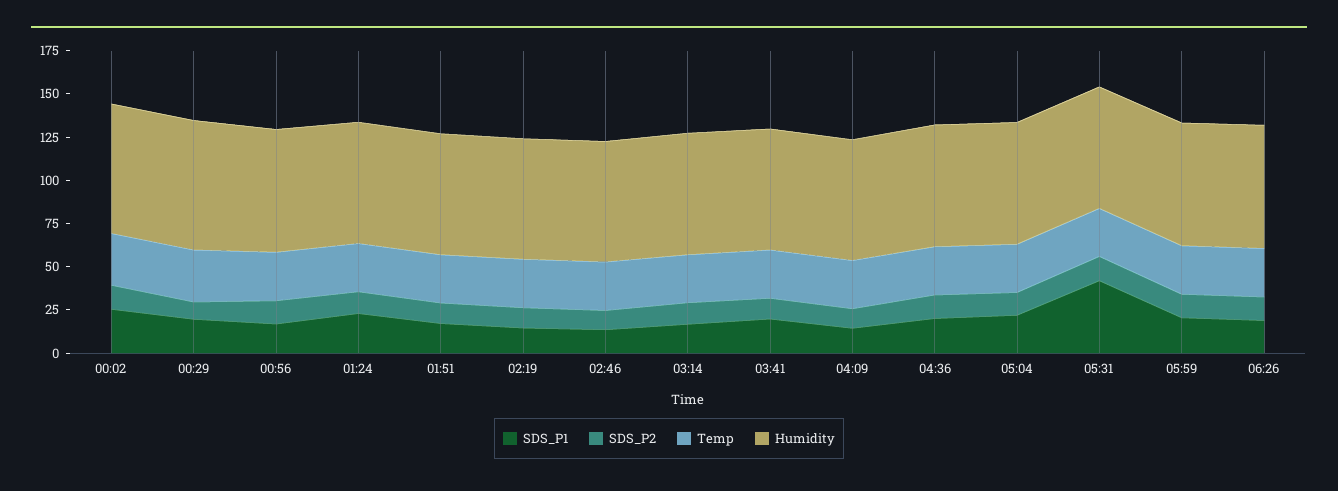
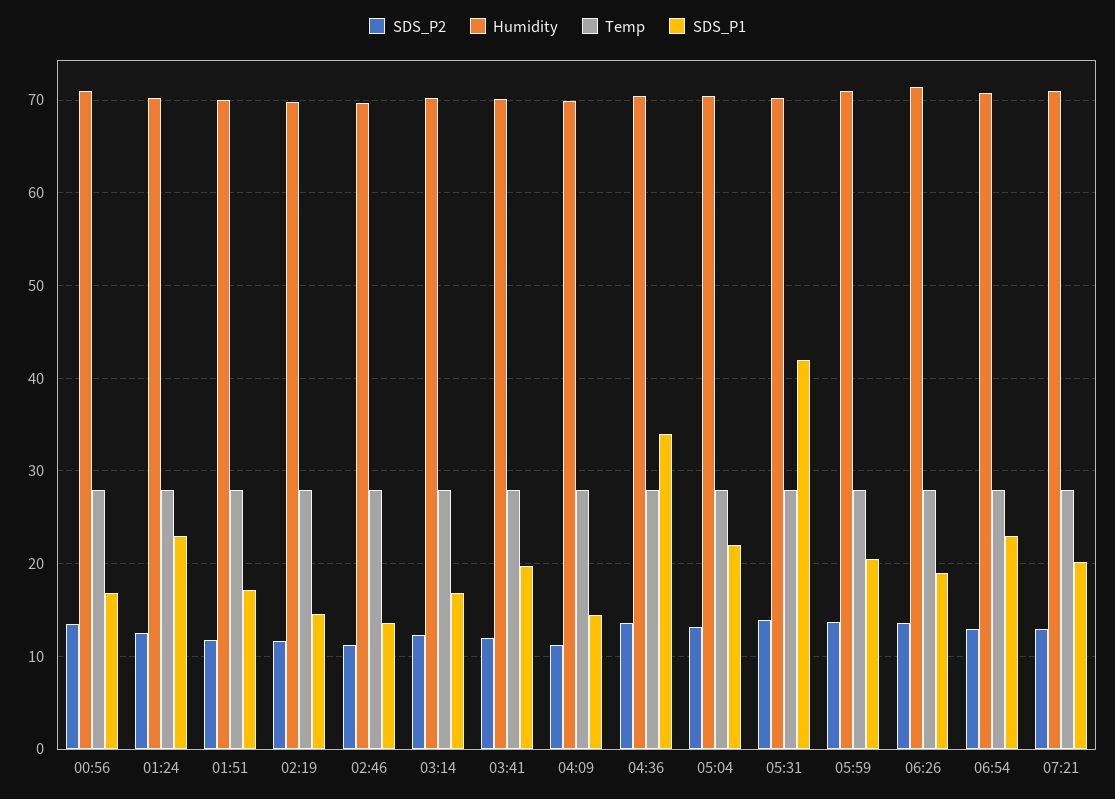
SDS_P1, 00:02: 25 -> none
SDS_P2, 00:02: 15 -> none
Temp, 00:02: 30 -> none
Humidity, 00:02: 75 -> none
SDS_P1, 00:29: 20 -> none
SDS_P2, 00:29: 10 -> none
Temp, 00:29: 30 -> none
Humidity, 00:29: 75 -> none
SDS_P1, 04:36: 20 -> 34
SDS_P2, 06:54: none -> 13
Humidity, 06:54: none -> 71
Temp, 06:54: none -> 28
SDS_P1, 06:54: none -> 23
SDS_P2, 07:21: none -> 13
Humidity, 07:21: none -> 71
Temp, 07:21: none -> 28
SDS_P1, 07:21: none -> 20

